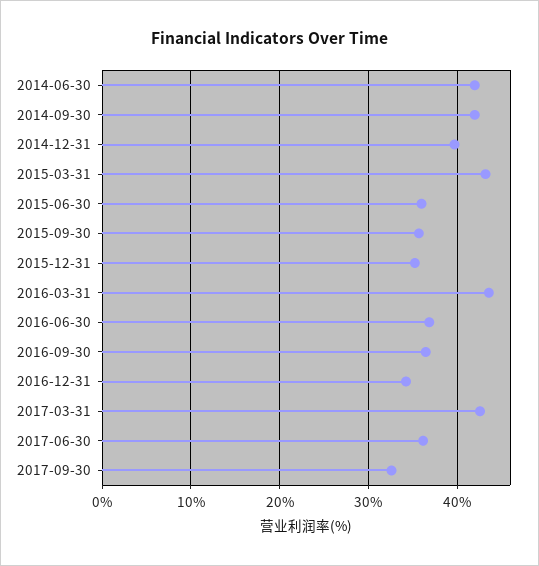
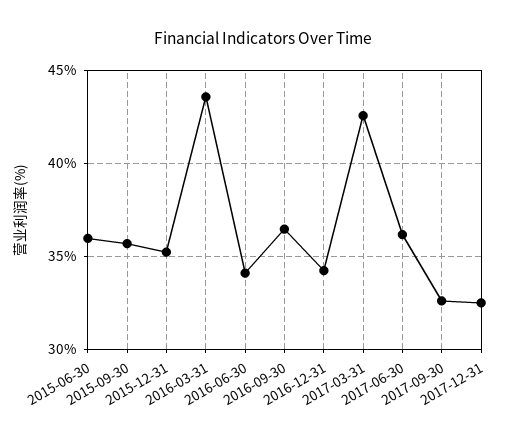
2014-06-30: 42 -> none
2014-09-30: 42 -> none
2014-12-31: 40 -> none
2015-03-31: 43 -> none
2016-06-30: 37 -> 34
2017-12-31: none -> 32.5

